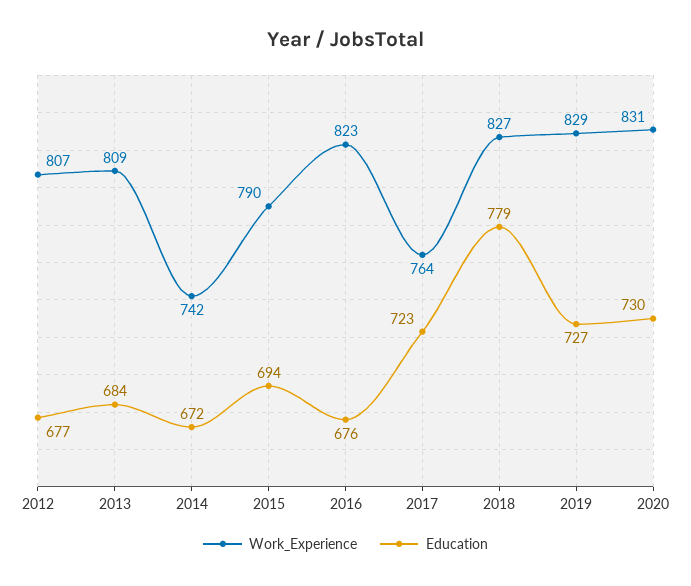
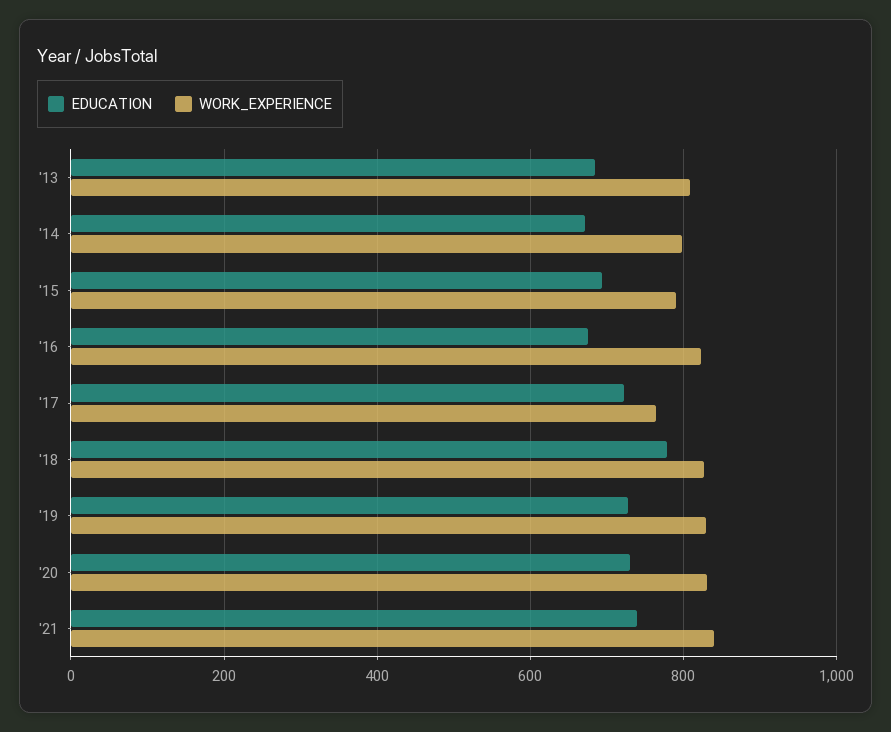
Work_Experience, 2012: 807 -> none
Education, 2012: 677 -> none
Work_Experience, 2014: 742 -> 800
Education, '21: none -> 740
Work_Experience, '21: none -> 840

